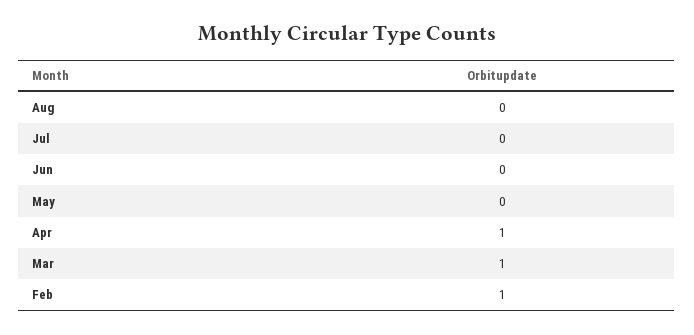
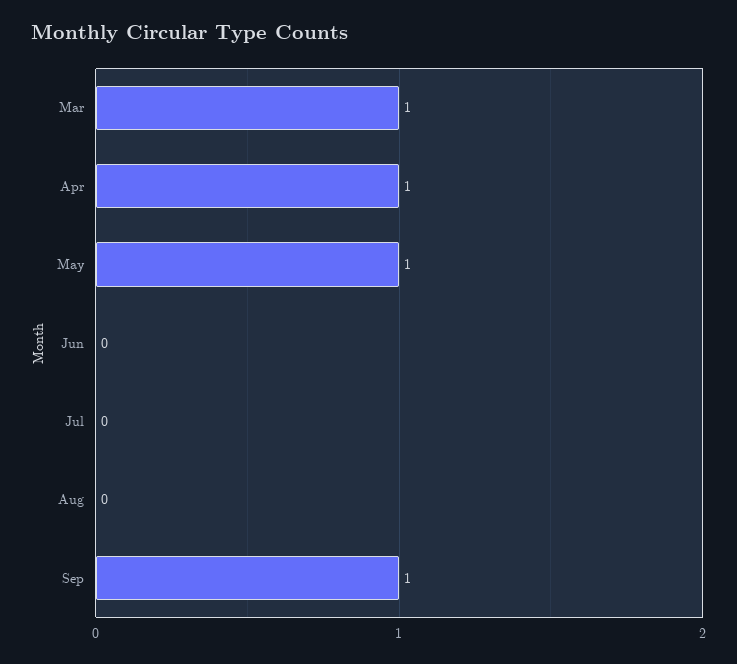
May: 0 -> 1
Feb: 1 -> none
Sep: none -> 1

